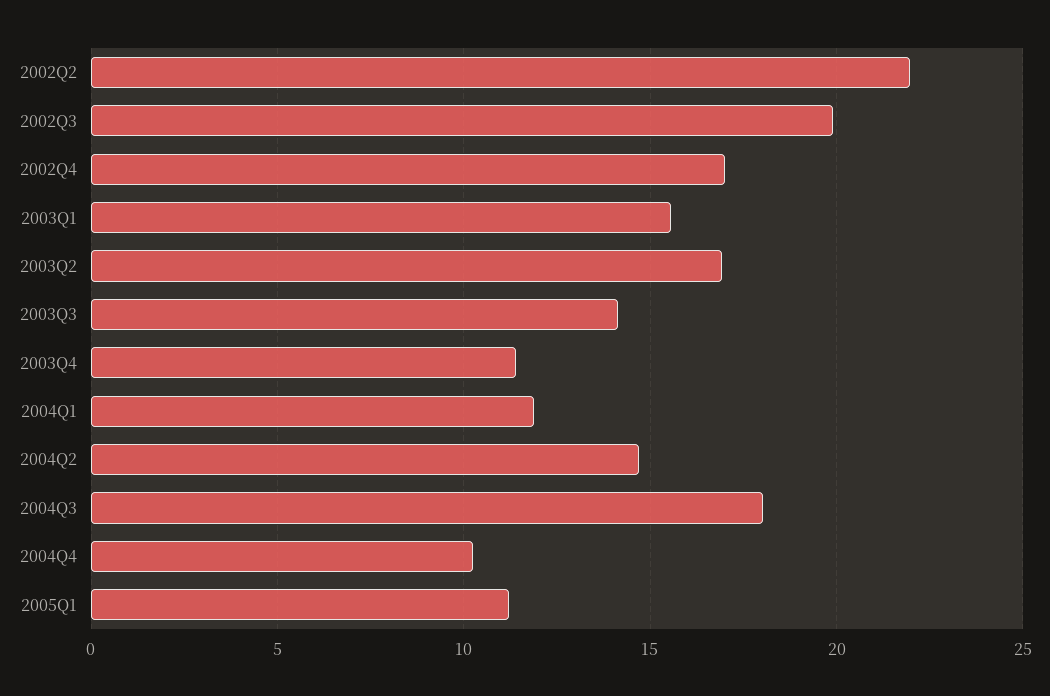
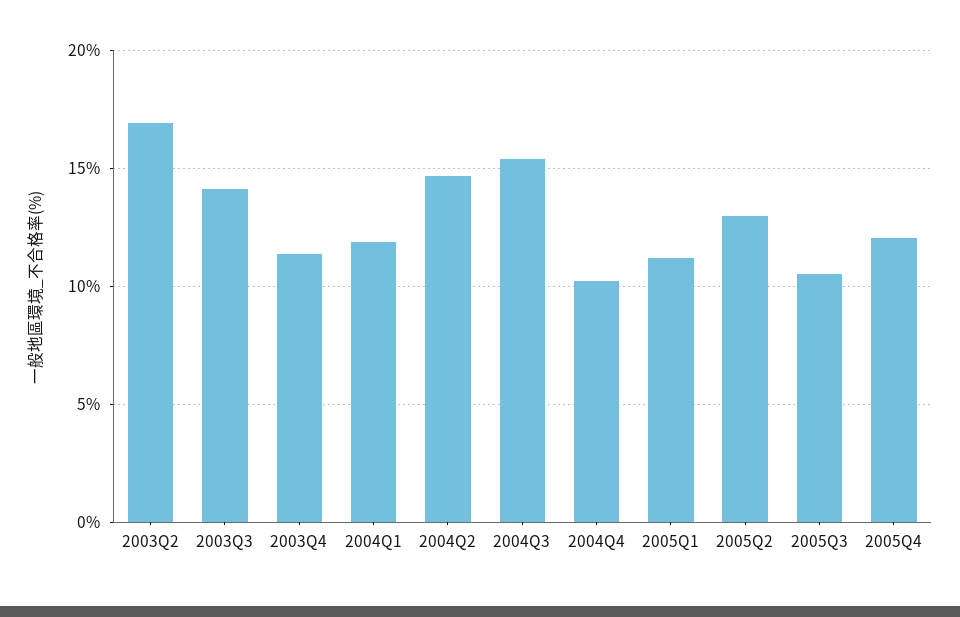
2002Q2: 22 -> none
2002Q3: 20 -> none
2002Q4: 17 -> none
2003Q1: 15.5 -> none
2004Q3: 18 -> 15.5
2005Q2: none -> 13
2005Q3: none -> 10.5
2005Q4: none -> 12

